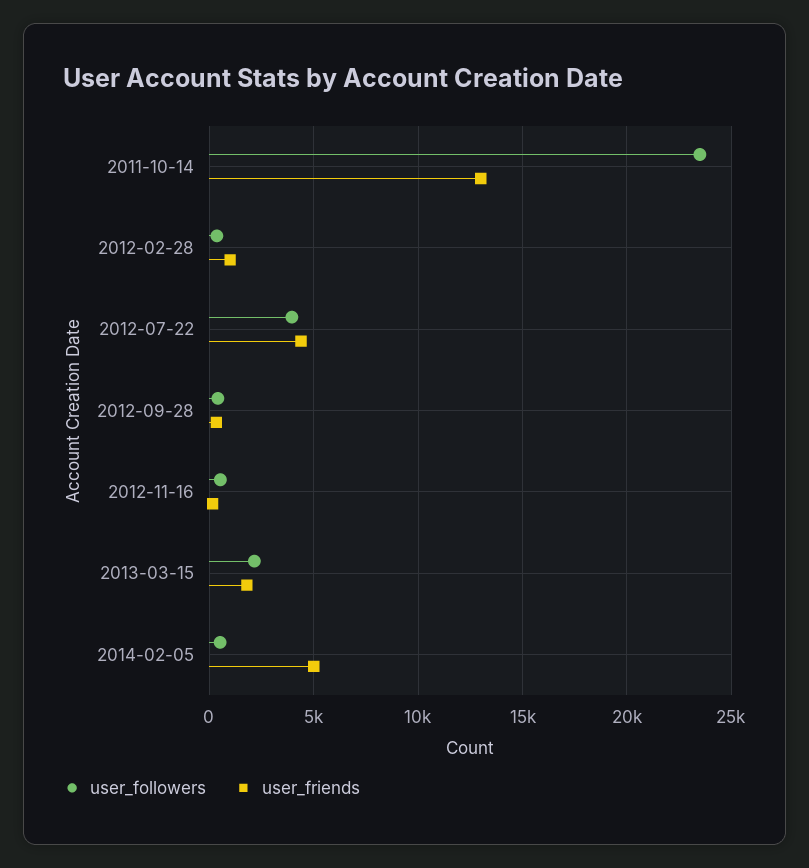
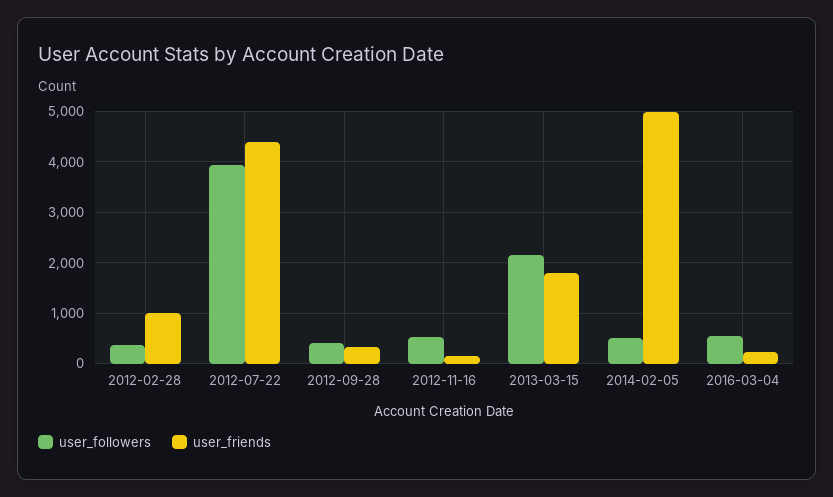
user_followers, 2011-10-14: 23500 -> none
user_friends, 2011-10-14: 13000 -> none
user_followers, 2016-03-04: none -> 600
user_friends, 2016-03-04: none -> 200

